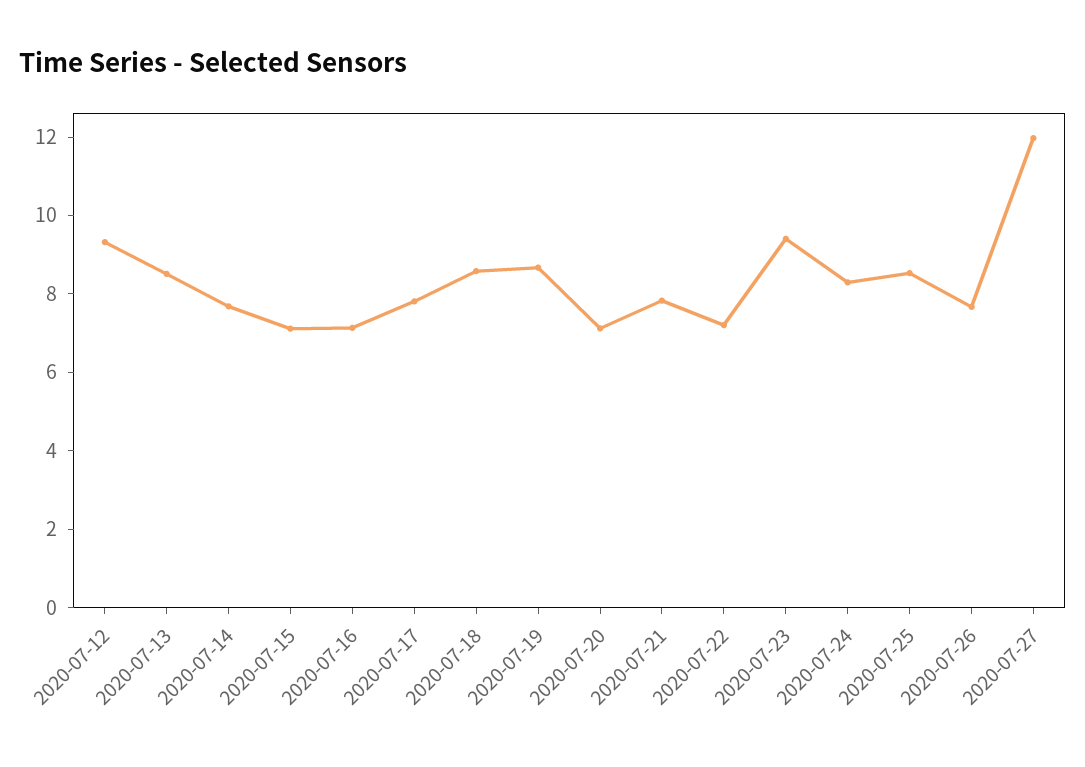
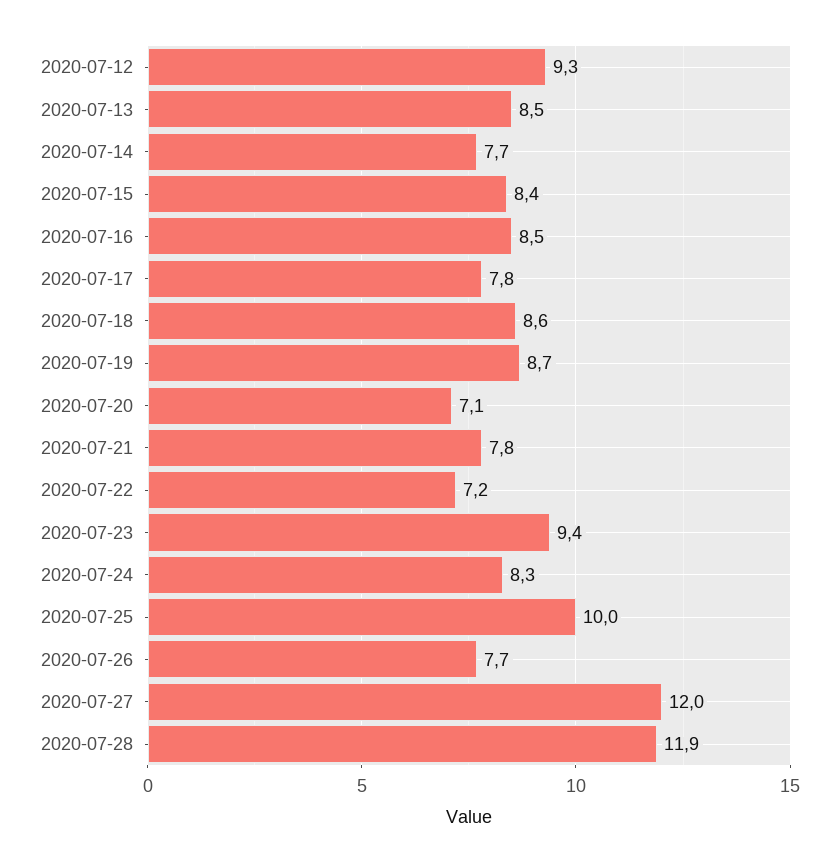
2020-07-15: 7 -> 8.4
2020-07-16: 7 -> 8.5
2020-07-25: 8.5 -> 10
2020-07-28: none -> 11.9

